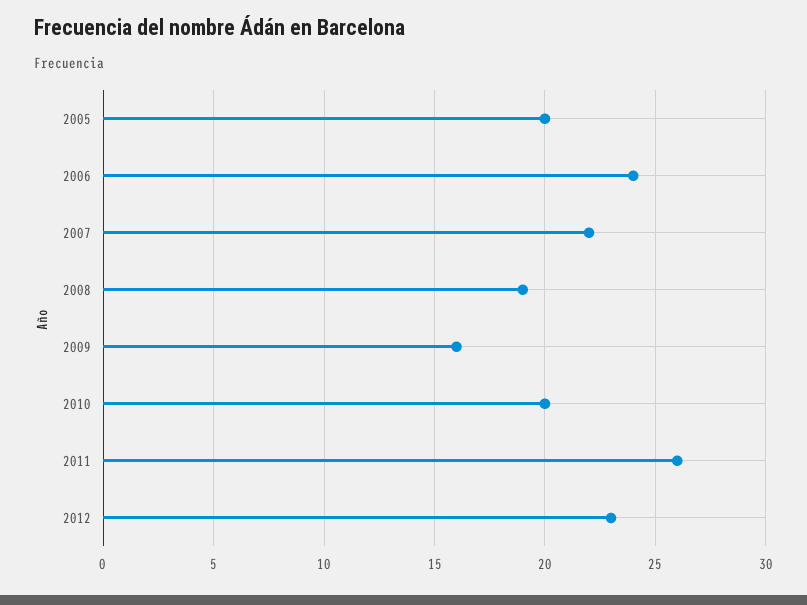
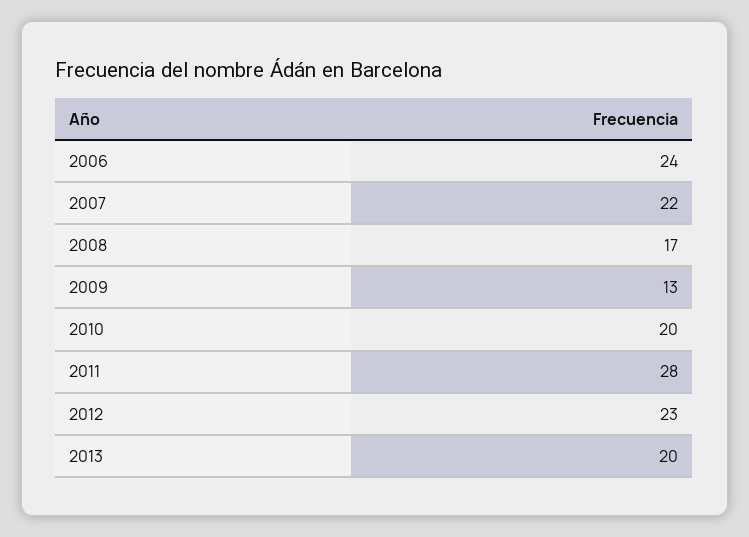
2005: 20 -> none
2008: 19 -> 17
2009: 16 -> 13
2011: 26 -> 28
2013: none -> 20

